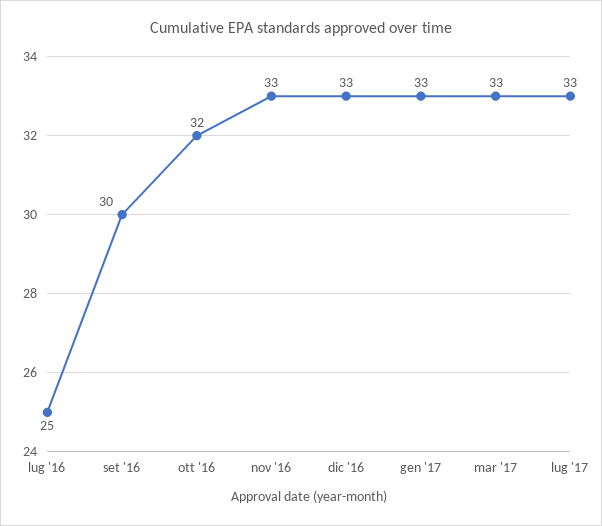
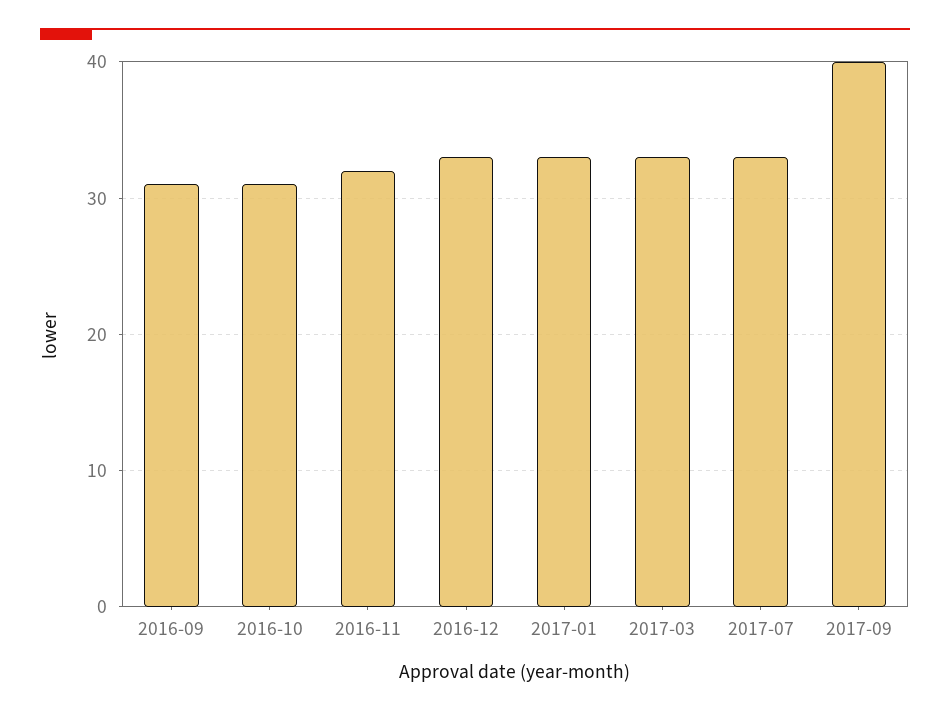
lug '16: 25 -> none
set '16: 30 -> 31
ott '16: 32 -> 31
nov '16: 33 -> 32
2017-09: none -> 40

